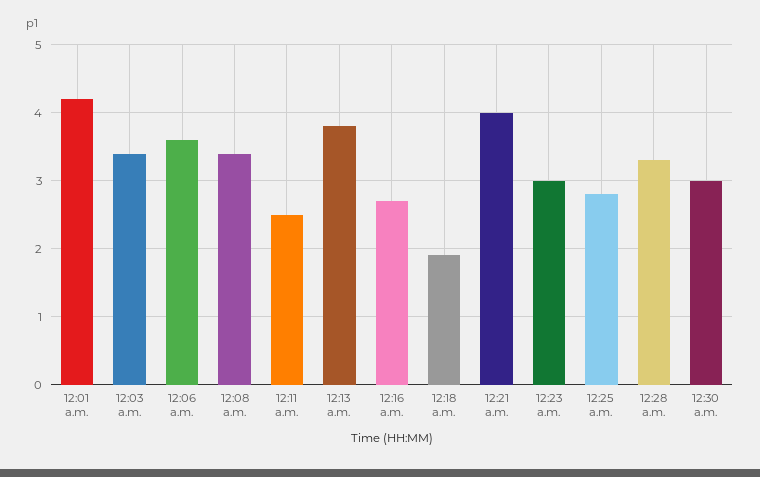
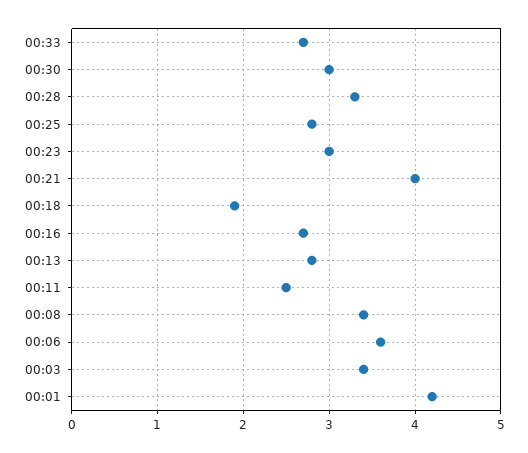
12:13 a.m.: 3.8 -> 2.8
00:33: none -> 2.7

